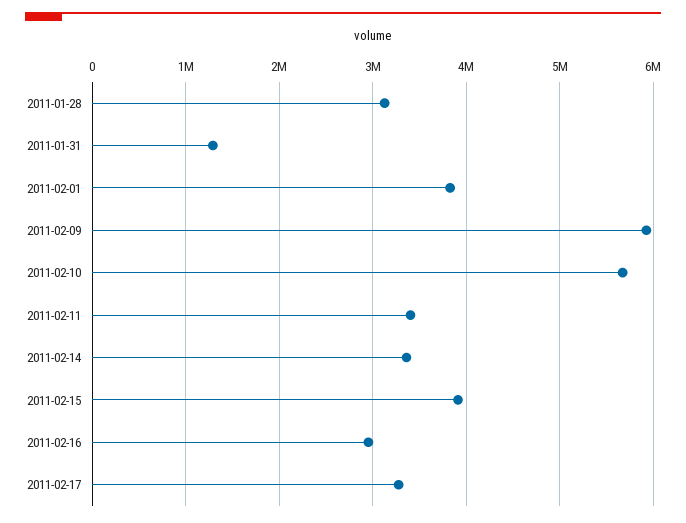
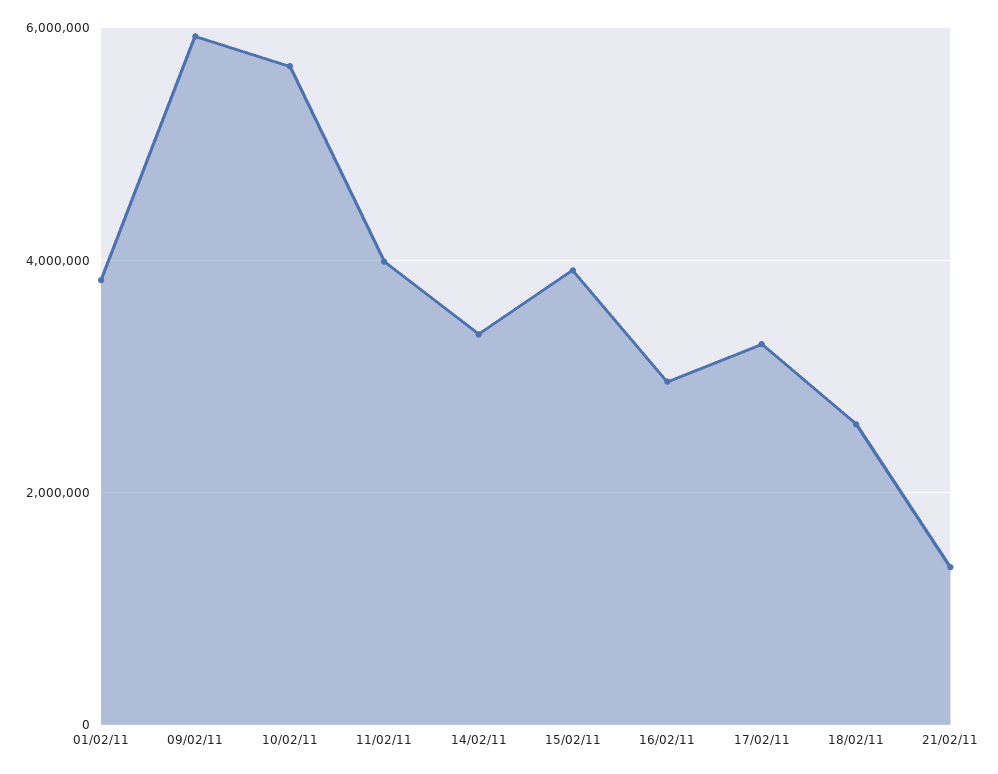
2011-01-28: 3100000 -> none
2011-01-31: 1300000 -> none
2011-02-11: 3400000 -> 4000000
18/02/11: none -> 2600000
21/02/11: none -> 1400000

